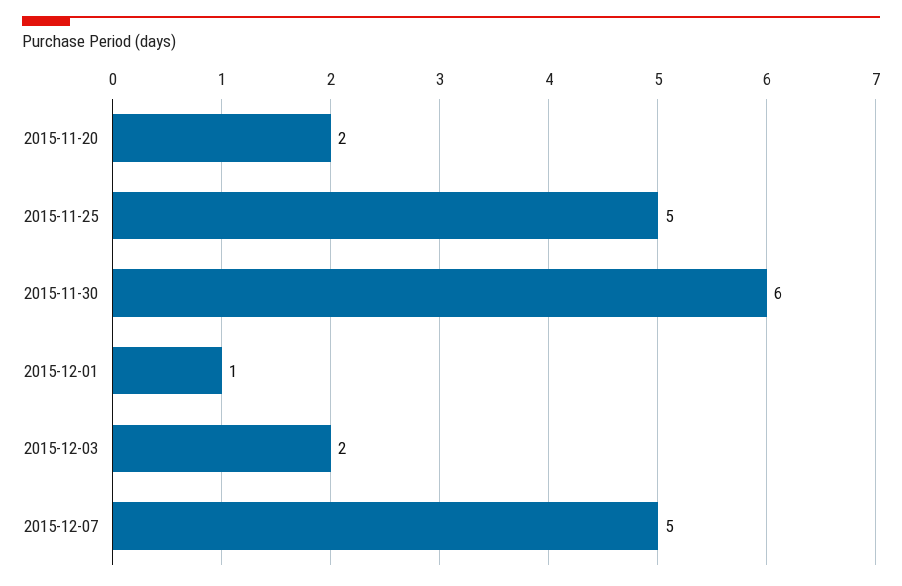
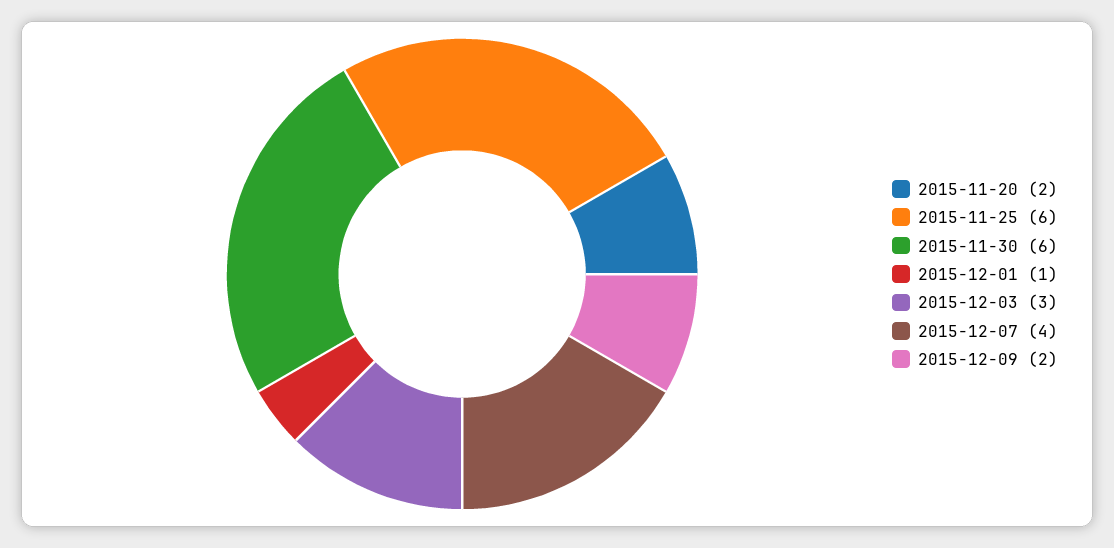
2015-11-25: 5 -> 6
2015-12-03: 2 -> 3
2015-12-07: 5 -> 4
2015-12-09: none -> 2

